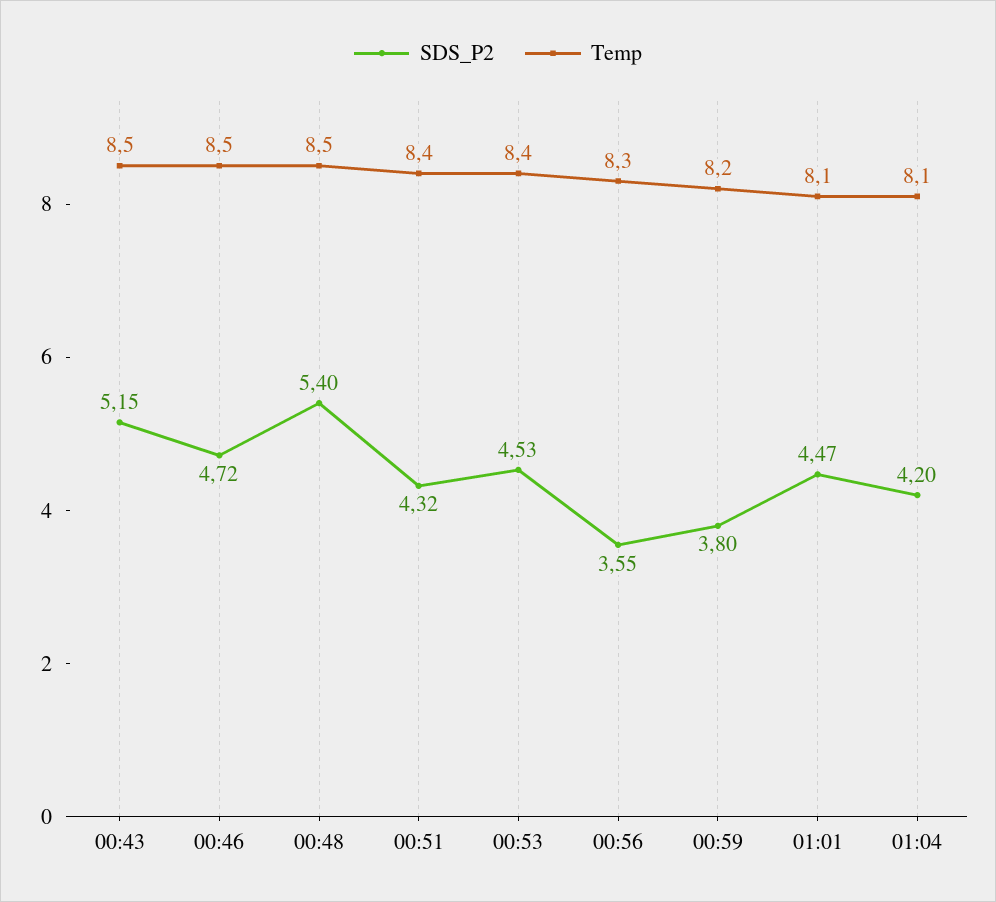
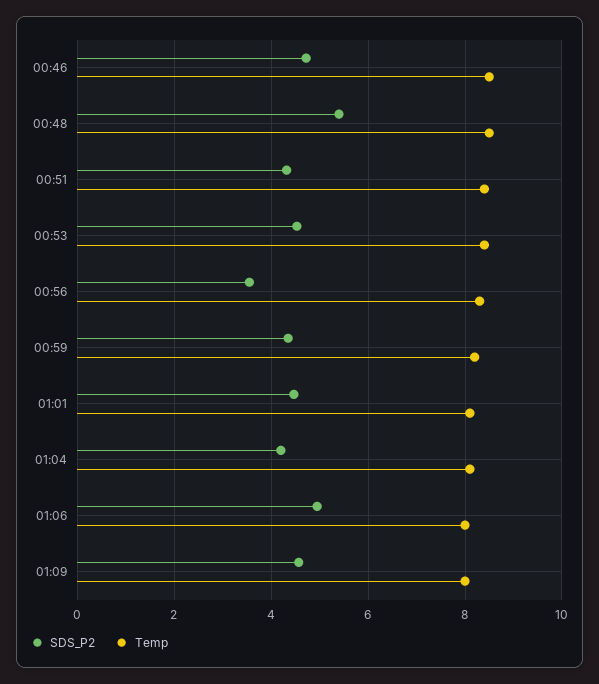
SDS_P2, 00:43: 5.15 -> none
Temp, 00:43: 8.5 -> none
SDS_P2, 00:59: 3.8 -> 4.4
SDS_P2, 01:06: none -> 5
Temp, 01:06: none -> 8
SDS_P2, 01:09: none -> 4.6
Temp, 01:09: none -> 8

